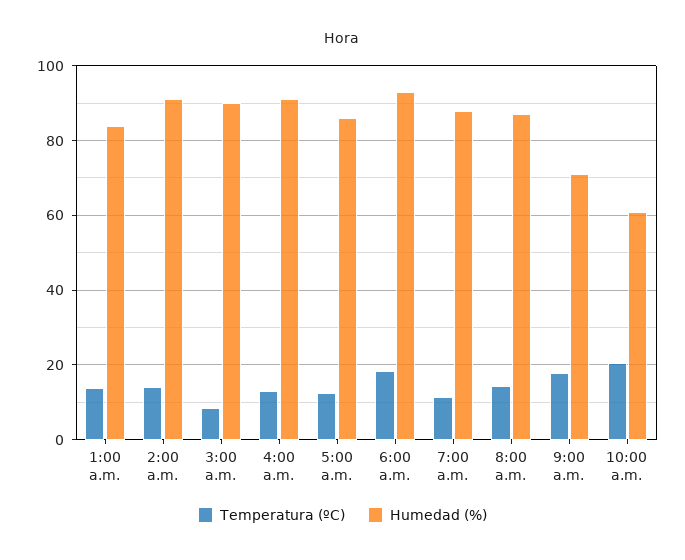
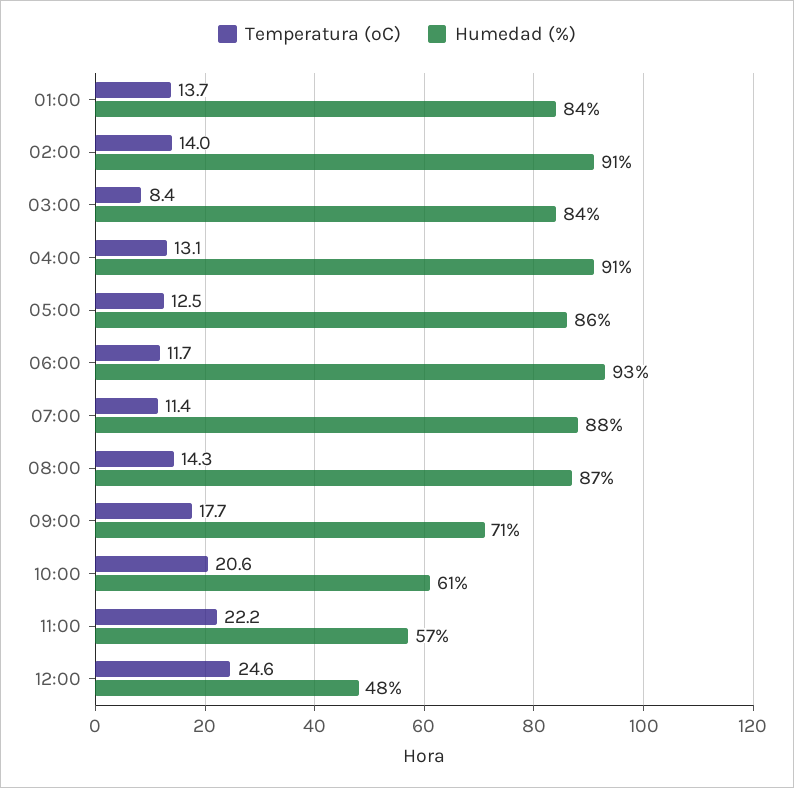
Humedad (%), 3:00 a.m.: 90 -> 84
Temperatura (ºC), 6:00 a.m.: 18 -> 11.7
Temperatura (ºC), 11:00: none -> 22.2
Humedad (%), 11:00: none -> 57
Temperatura (ºC), 12:00: none -> 24.6
Humedad (%), 12:00: none -> 48

